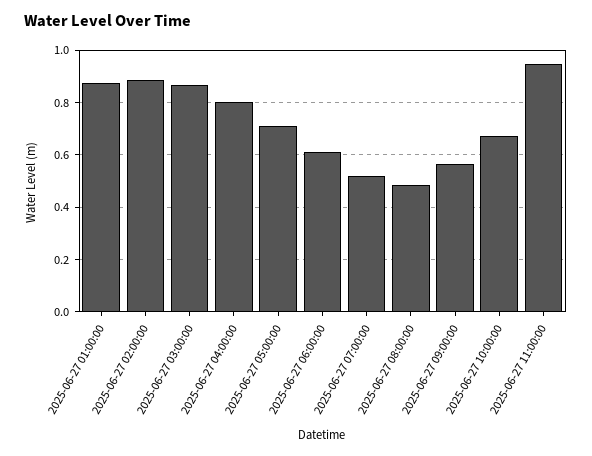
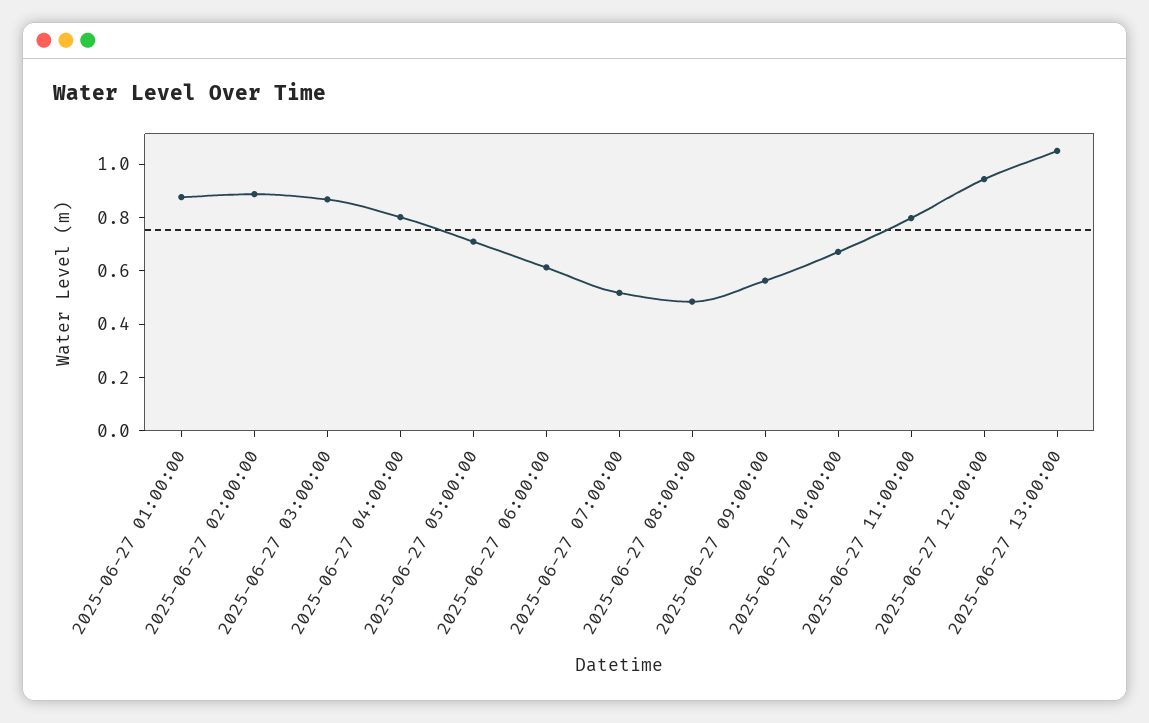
2025-06-27 11:00:00: 0.95 -> 0.8
2025-06-27 12:00:00: none -> 0.95
2025-06-27 13:00:00: none -> 1.05

